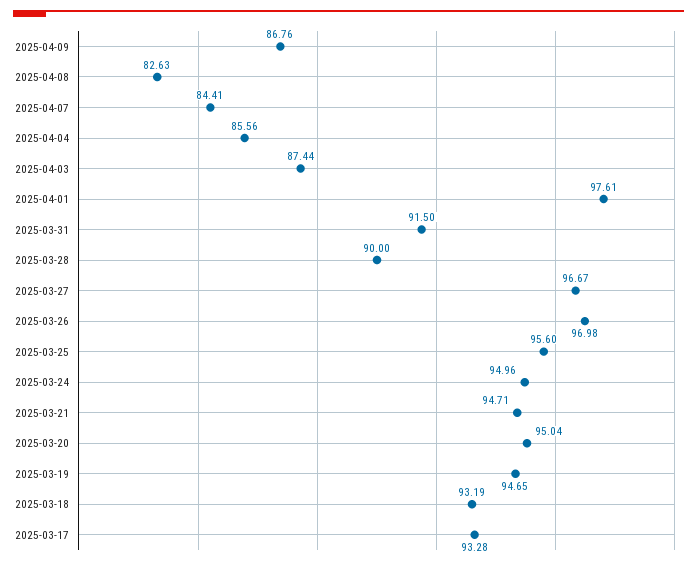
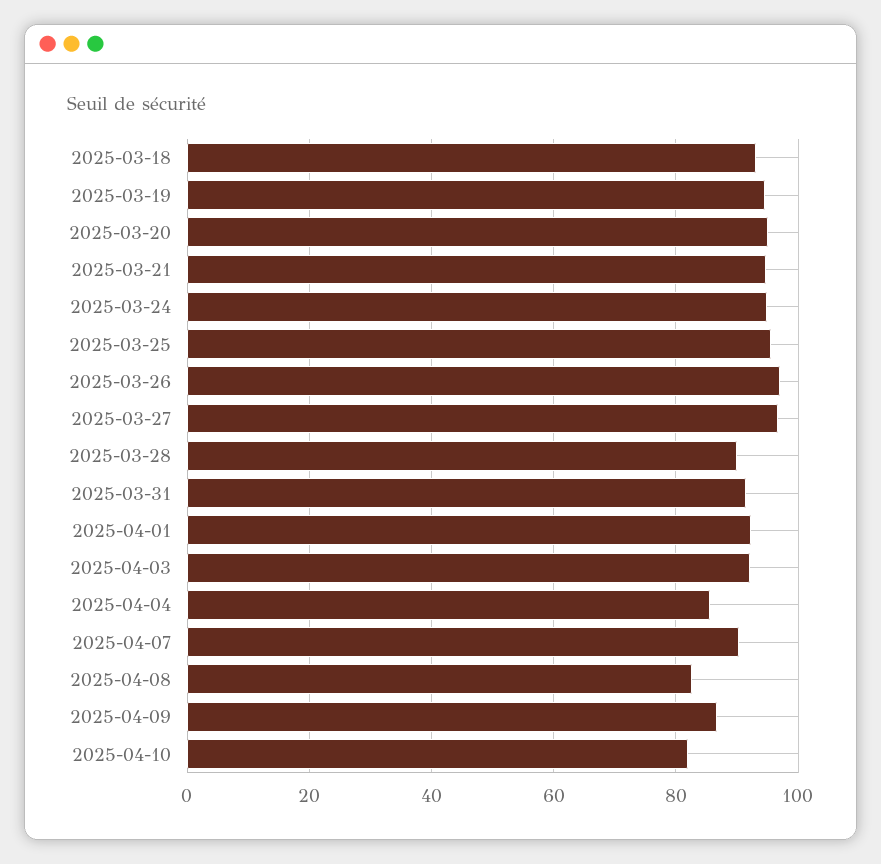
2025-04-07: 84.41 -> 90
2025-04-03: 87.44 -> 92
2025-04-01: 97.61 -> 92
2025-03-17: 93.28 -> none
2025-04-10: none -> 82

